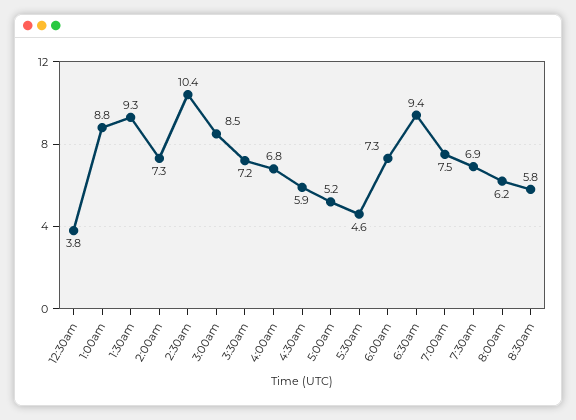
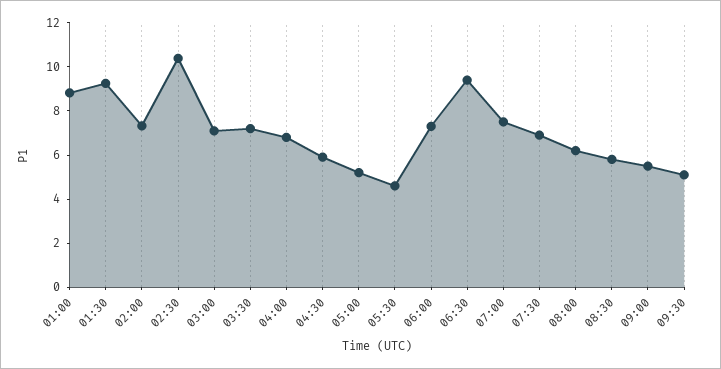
12:30am: 3.8 -> none
3:00am: 8.5 -> 7
09:00: none -> 5.5
09:30: none -> 5

